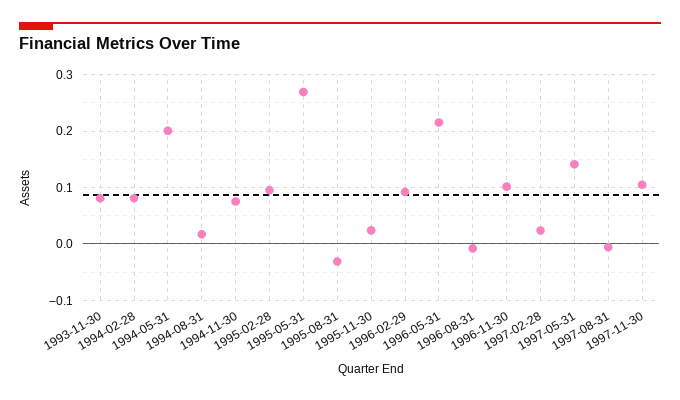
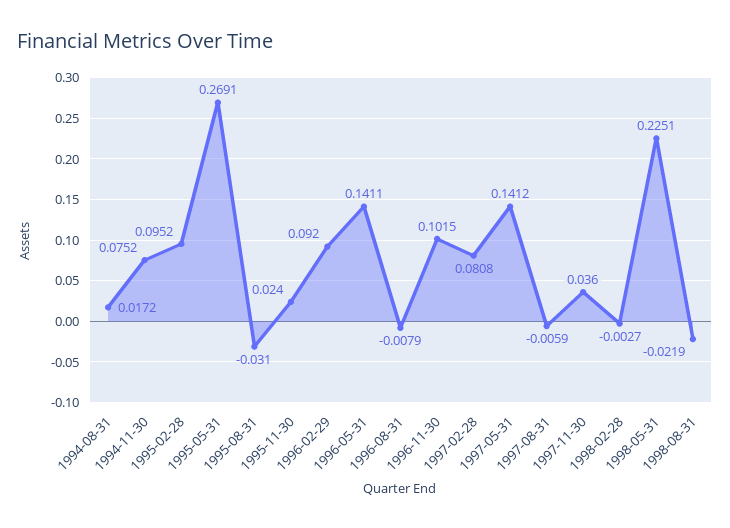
1993-11-30: 0.08 -> none
1994-02-28: 0.08 -> none
1994-05-31: 0.2 -> none
1996-05-31: 0.22 -> 0.1411
1997-02-28: 0.02 -> 0.0808
1997-11-30: 0.1 -> 0.036
1998-02-28: none -> -0.0027
1998-05-31: none -> 0.2251
1998-08-31: none -> -0.0219

